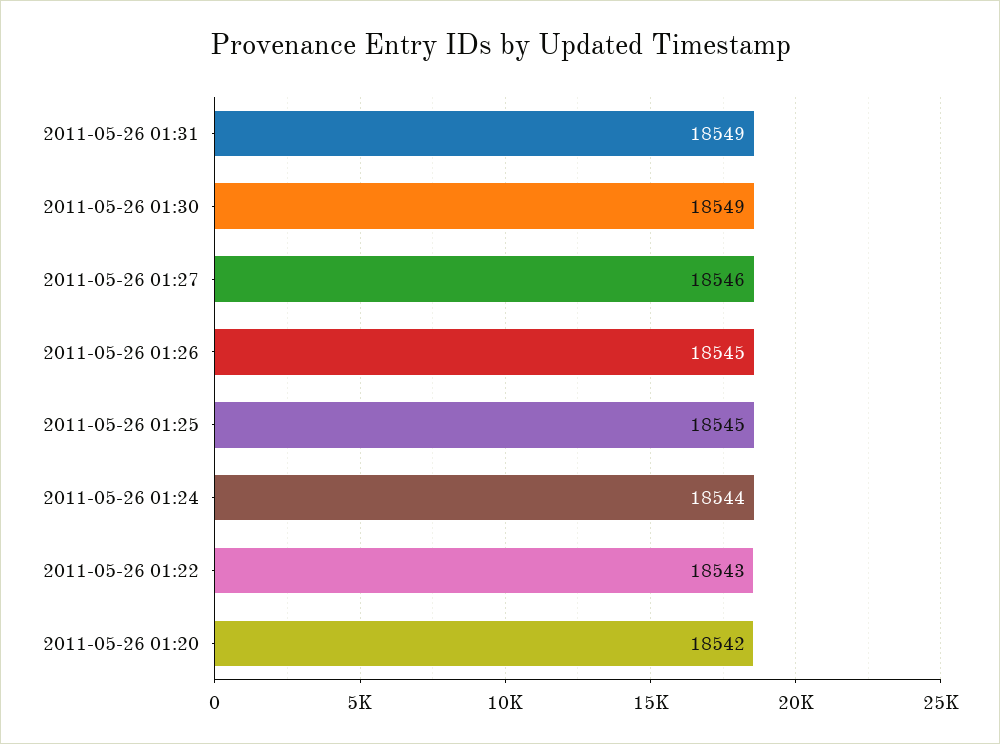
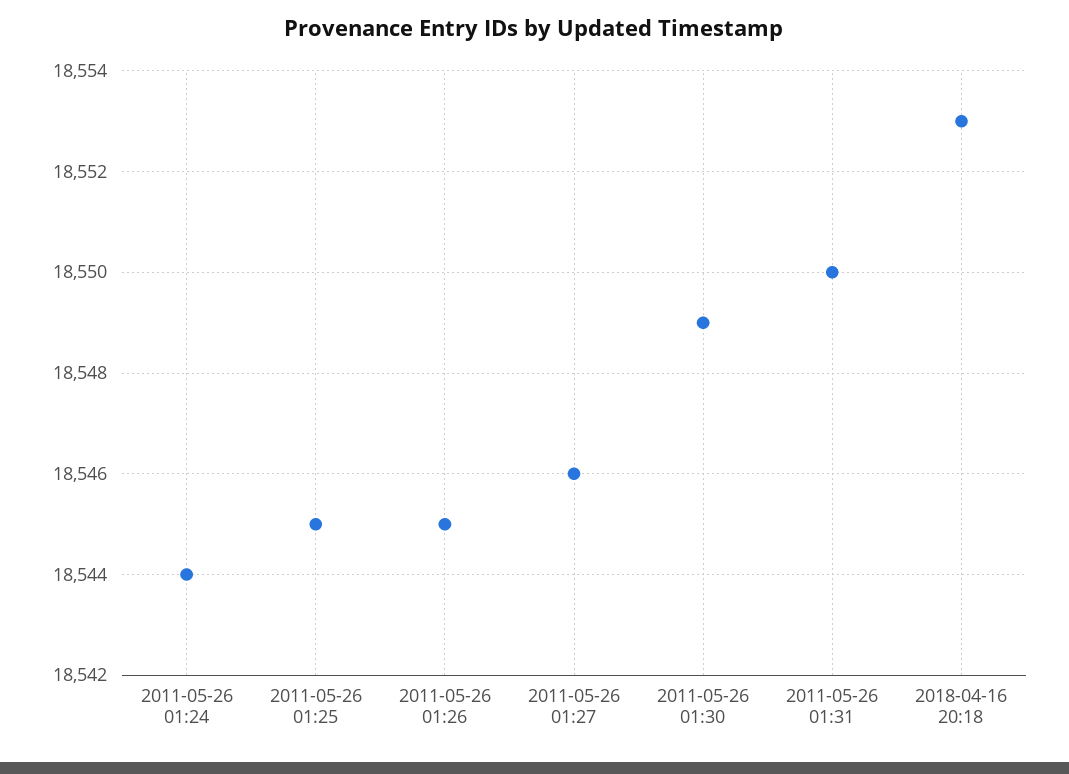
2011-05-26 01:31: 18549 -> 18550
2011-05-26 01:22: 18543 -> none
2011-05-26 01:20: 18542 -> none
2018-04-16 20:18: none -> 18553

